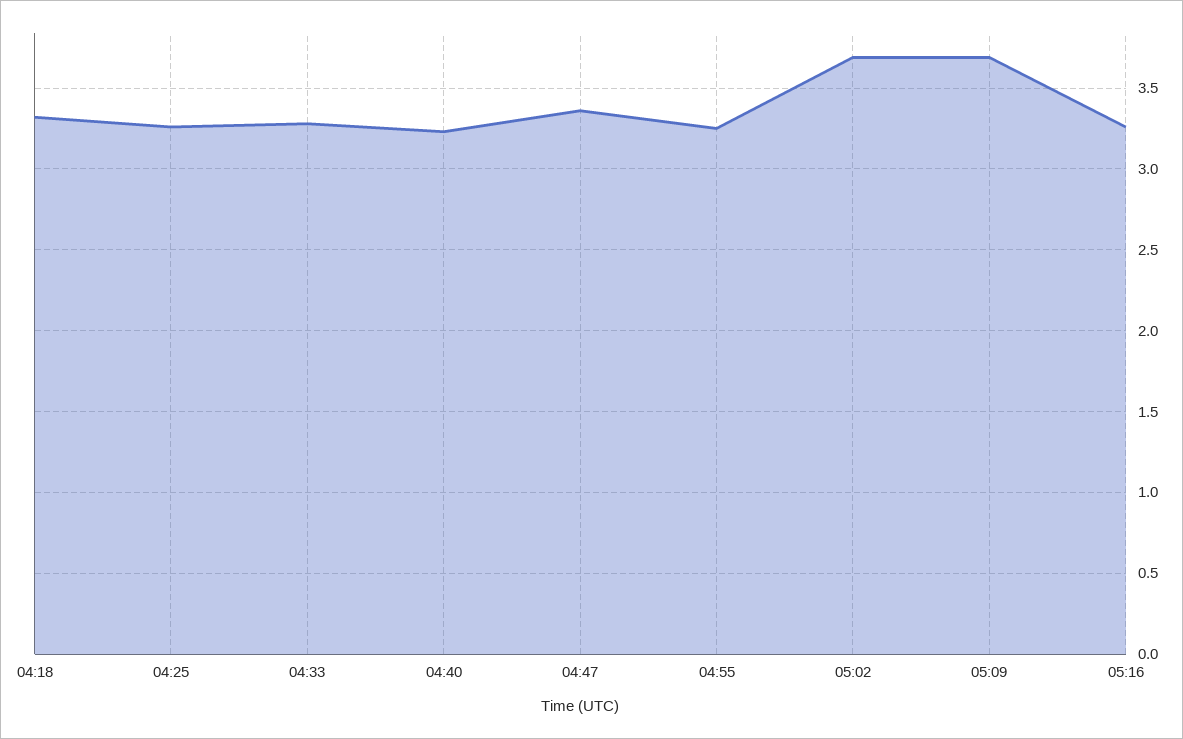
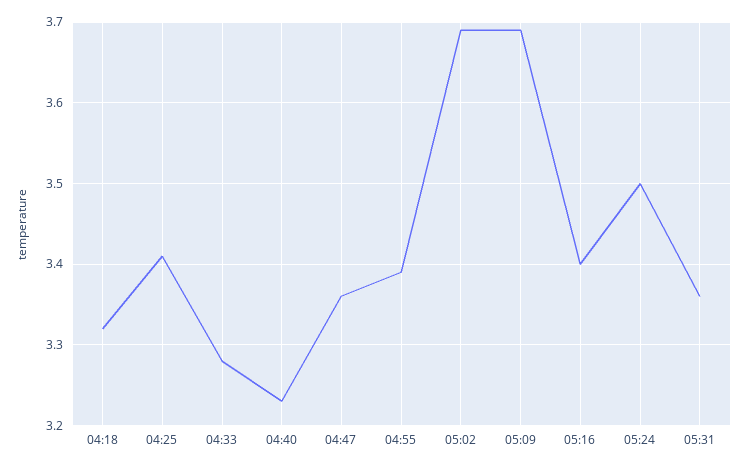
04:25: 3.25 -> 3.41
04:55: 3.25 -> 3.39
05:16: 3.25 -> 3.4
05:24: none -> 3.5
05:31: none -> 3.36

